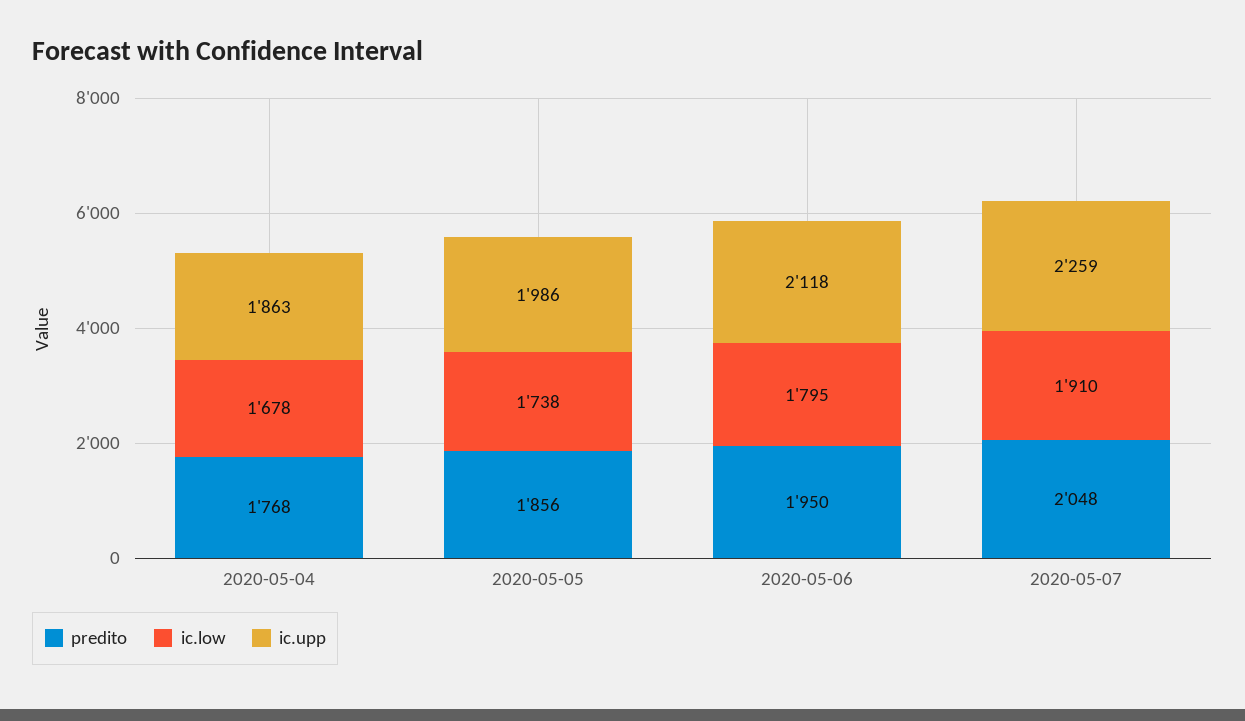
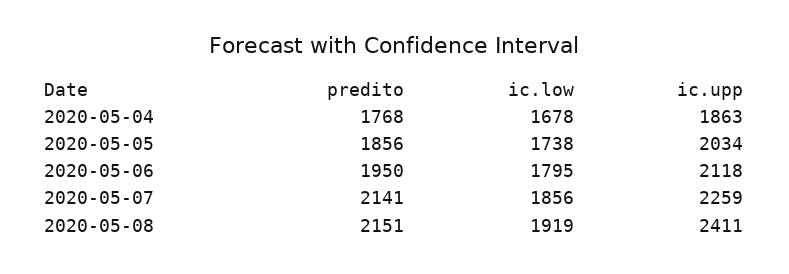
ic.upp, 2020-05-05: 1986 -> 2034
predito, 2020-05-07: 2048 -> 2141
ic.low, 2020-05-07: 1910 -> 1856
predito, 2020-05-08: none -> 2151
ic.low, 2020-05-08: none -> 1919
ic.upp, 2020-05-08: none -> 2411

